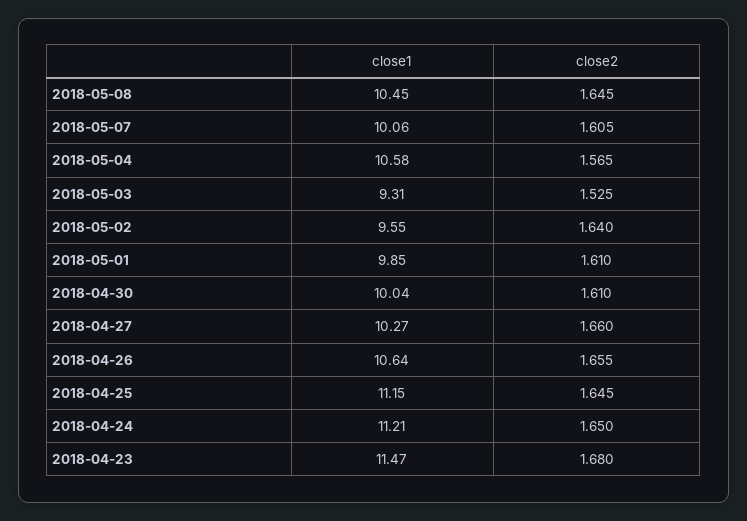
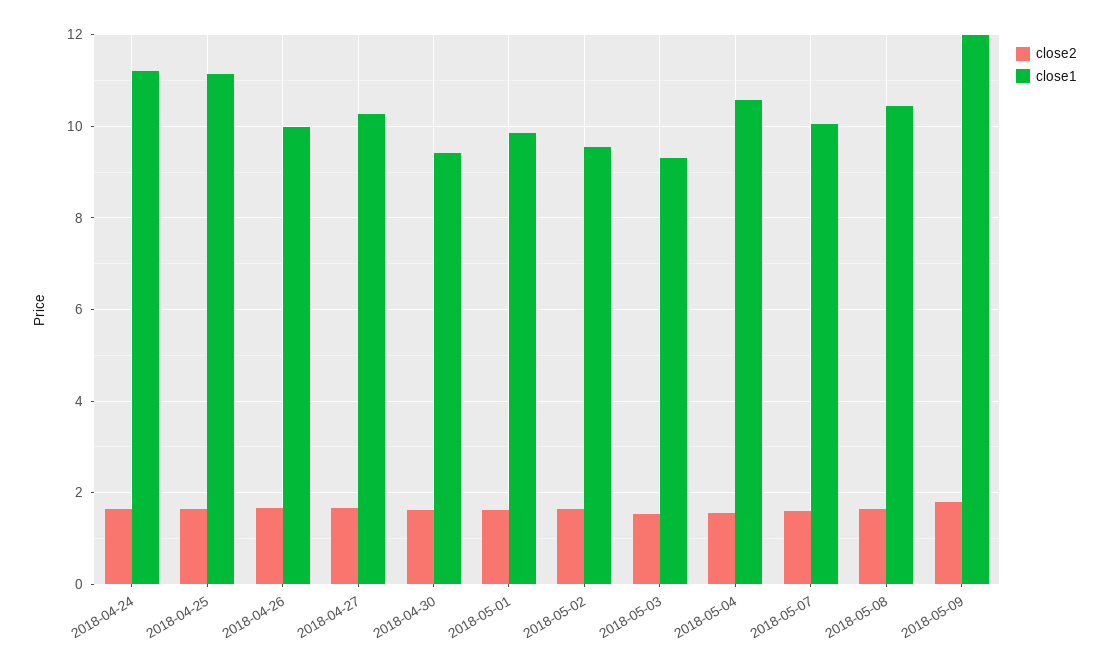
close1, 2018-04-30: 10.04 -> 9.4
close1, 2018-04-26: 10.64 -> 10
close1, 2018-04-23: 11.47 -> none
close2, 2018-04-23: 1.68 -> none
close2, 2018-05-09: none -> 1.8
close1, 2018-05-09: none -> 12

